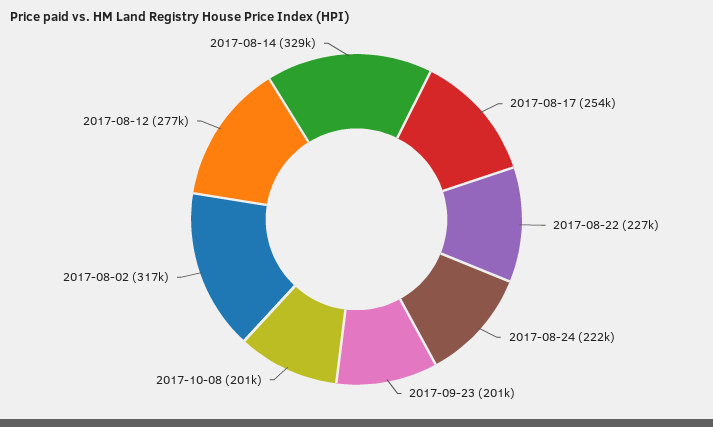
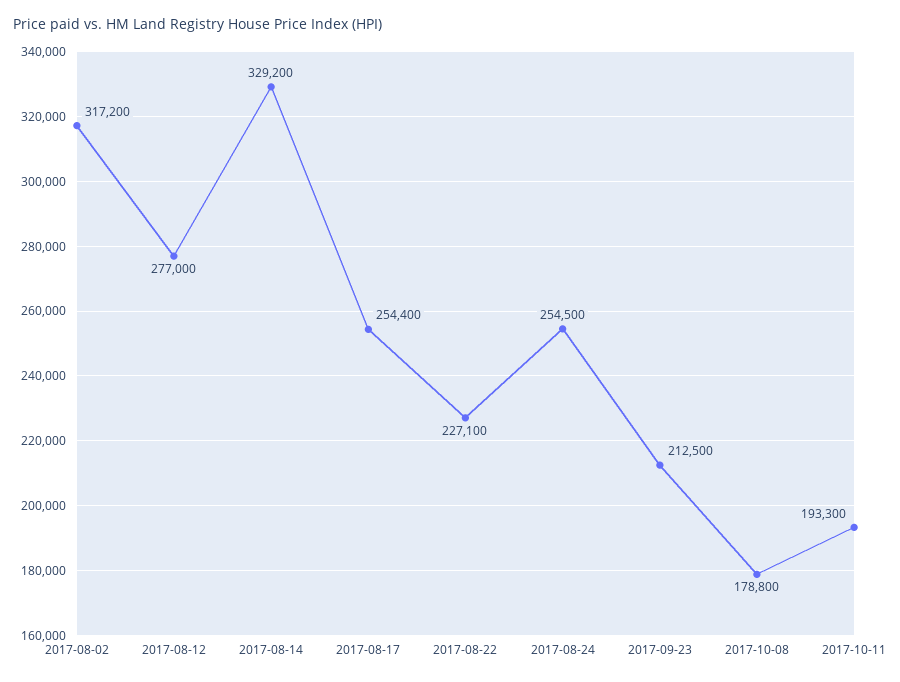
2017-08-24: 222000 -> 254500
2017-09-23: 201000 -> 212500
2017-10-08: 201000 -> 178800
2017-10-11: none -> 193300

